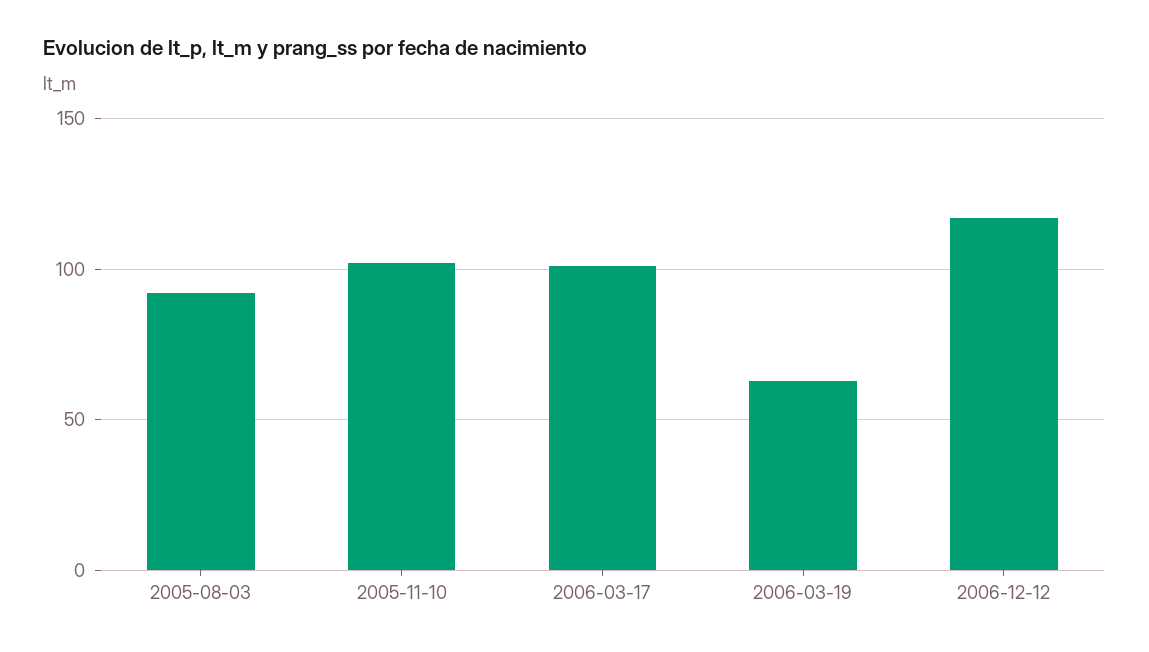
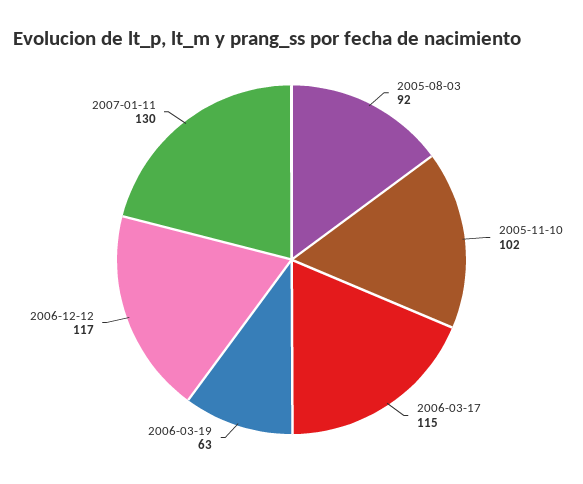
2006-03-17: 100 -> 115
2007-01-11: none -> 130

